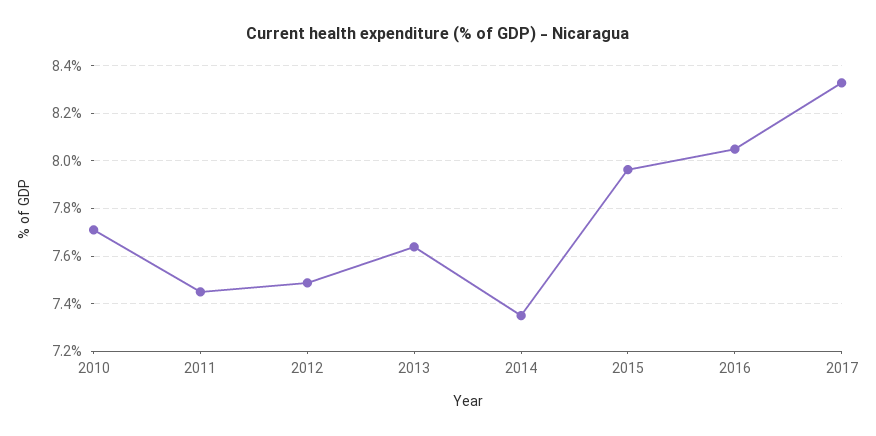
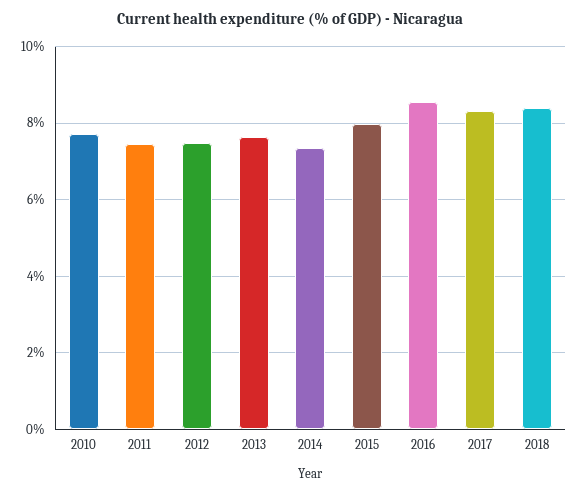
2016: 8.05 -> 8.6
2018: none -> 8.4

